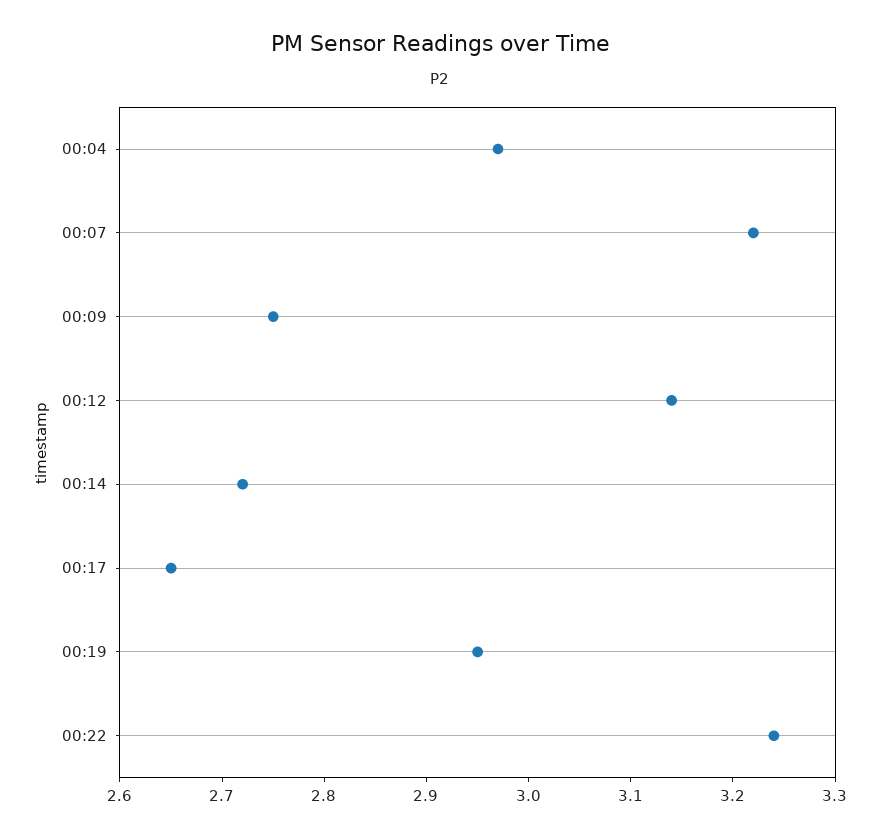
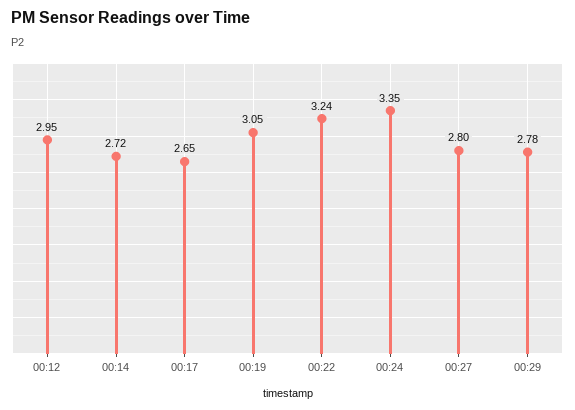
00:04: 2.97 -> none
00:07: 3.22 -> none
00:09: 2.75 -> none
00:12: 3.14 -> 2.95
00:19: 2.95 -> 3.05
00:24: none -> 3.35
00:27: none -> 2.8
00:29: none -> 2.78

